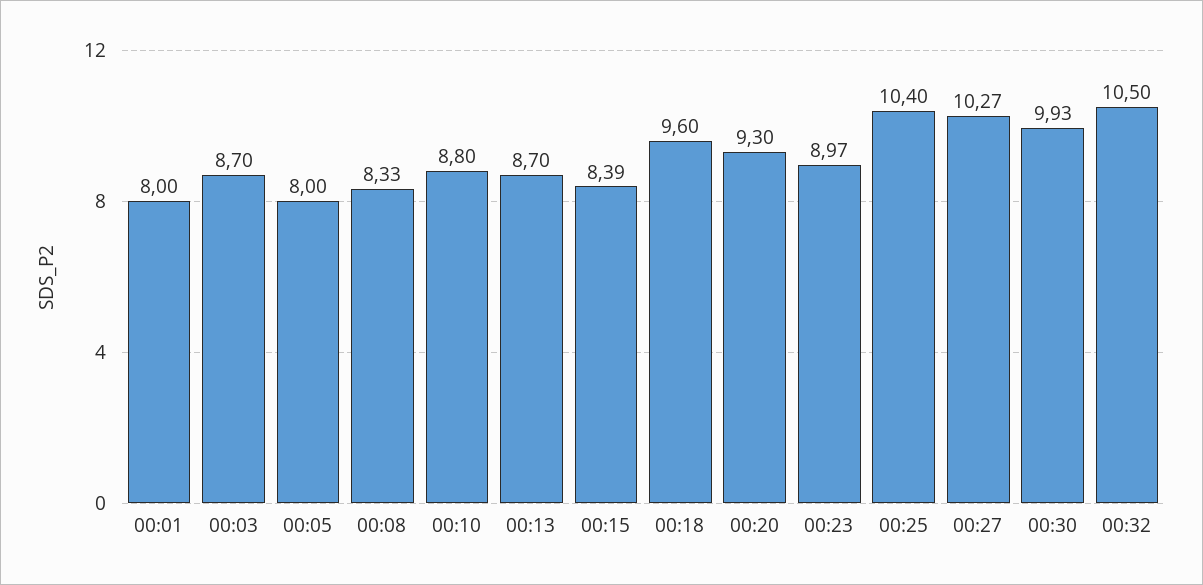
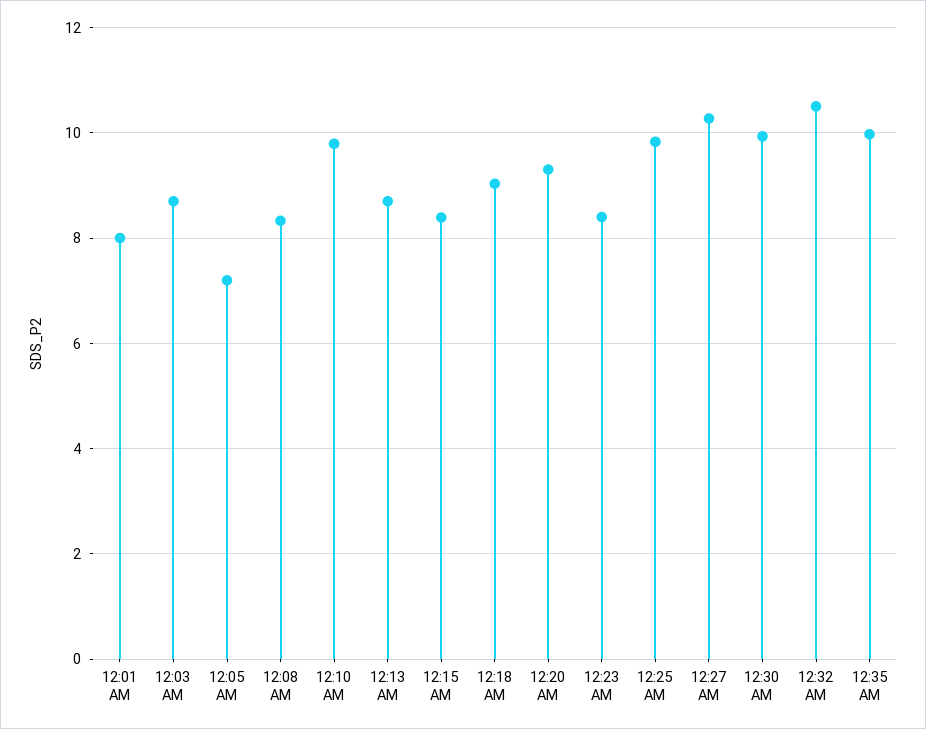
00:05: 8 -> 7.2
00:10: 8.8 -> 9.8
00:18: 9.6 -> 9
00:23: 8.97 -> 8.4
00:25: 10.4 -> 9.8
12:35 AM: none -> 10

